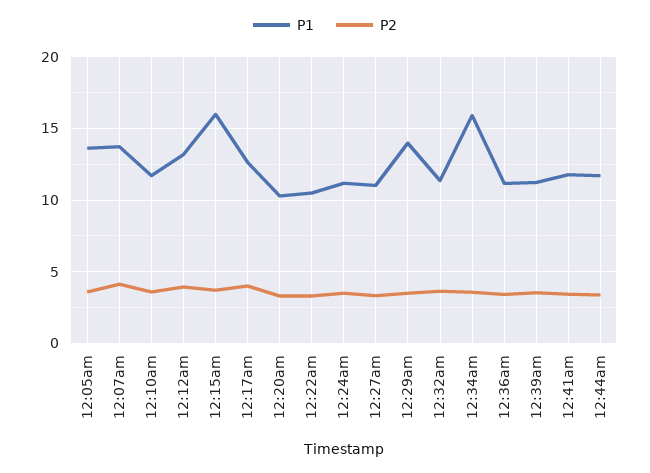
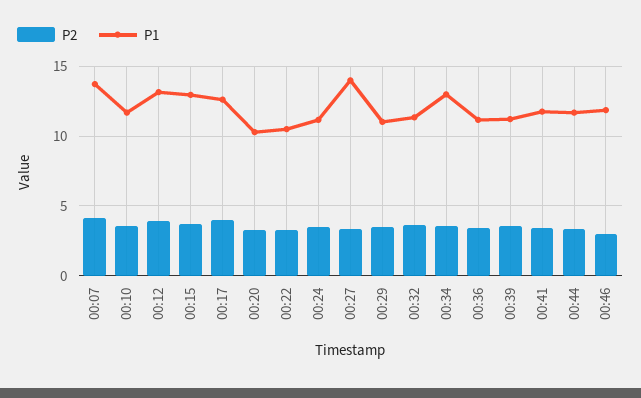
P1, 12:05am: 13.5 -> none
P2, 12:05am: 3.5 -> none
P1, 12:15am: 16 -> 13
P1, 12:27am: 11 -> 14
P1, 12:29am: 14 -> 11
P1, 12:34am: 16 -> 13
P2, 00:46: none -> 3
P1, 00:46: none -> 12

